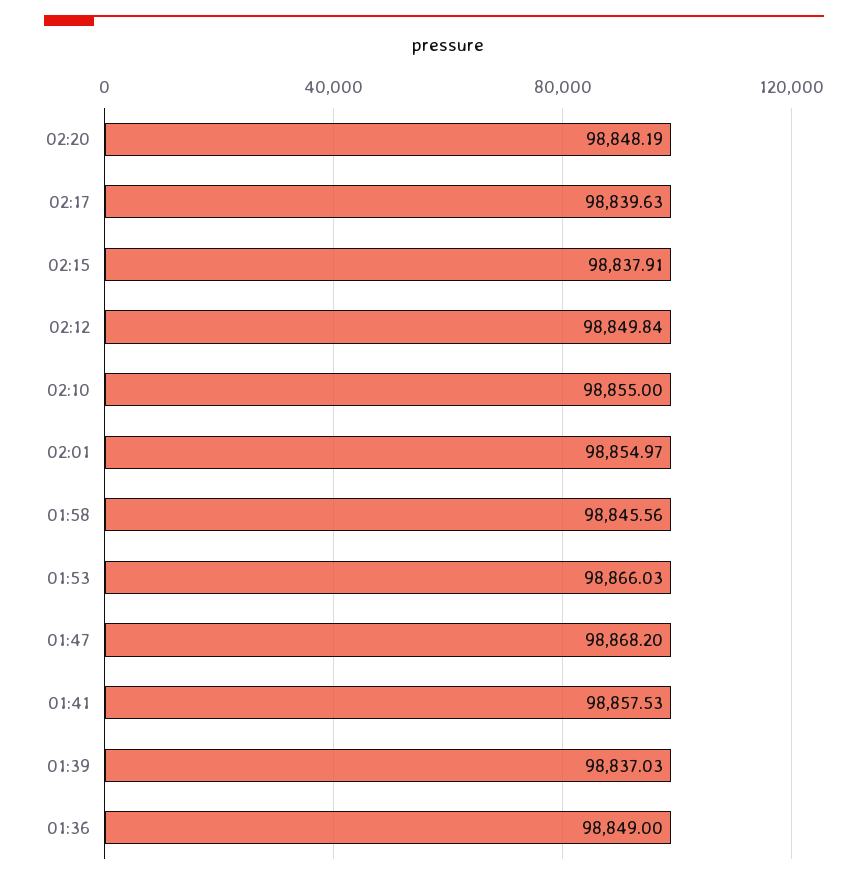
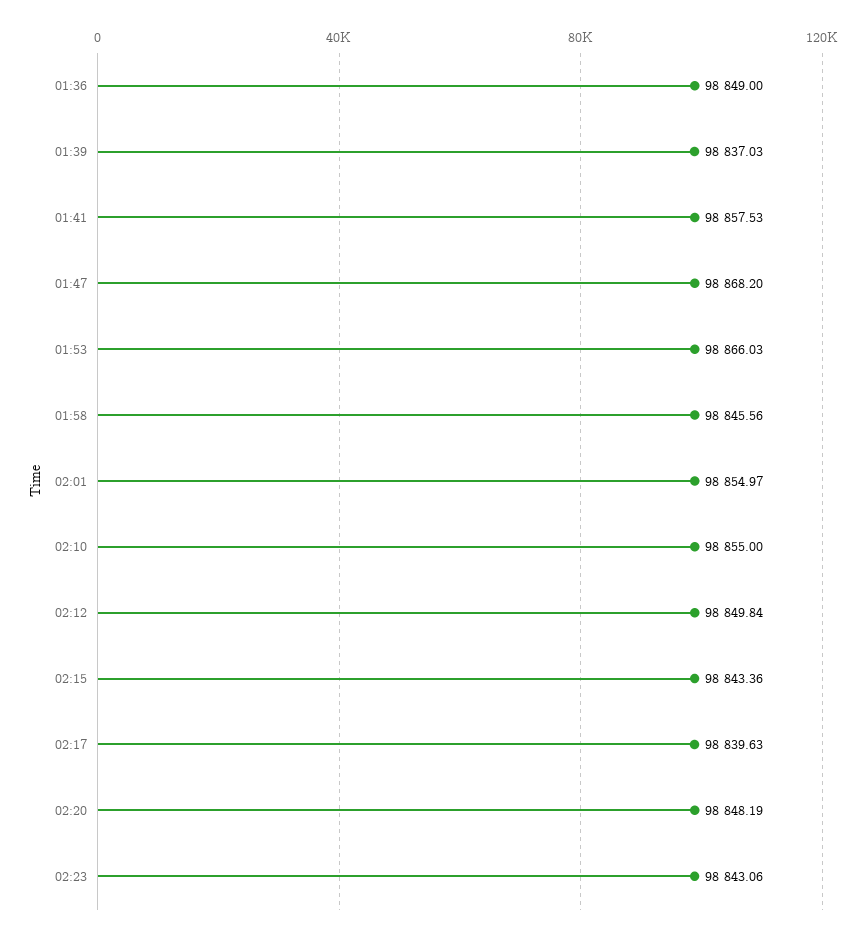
02:15: 98837.91 -> 98843.36
02:23: none -> 98843.06

